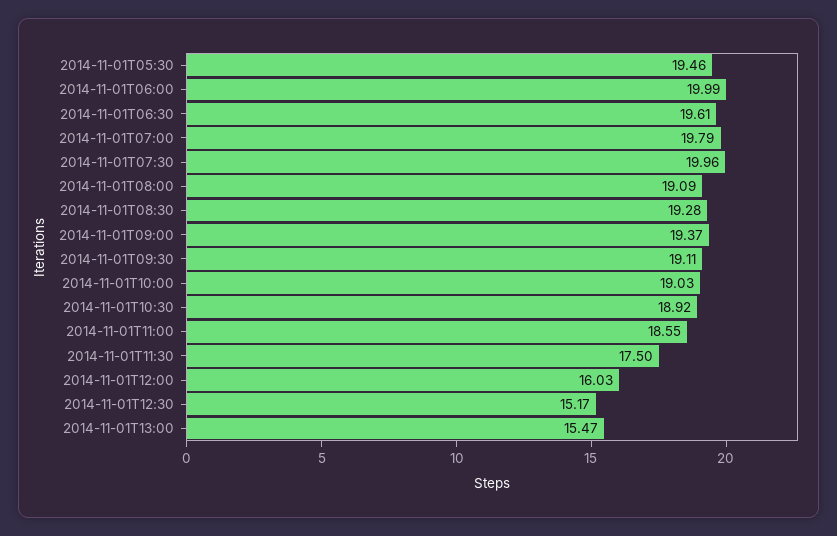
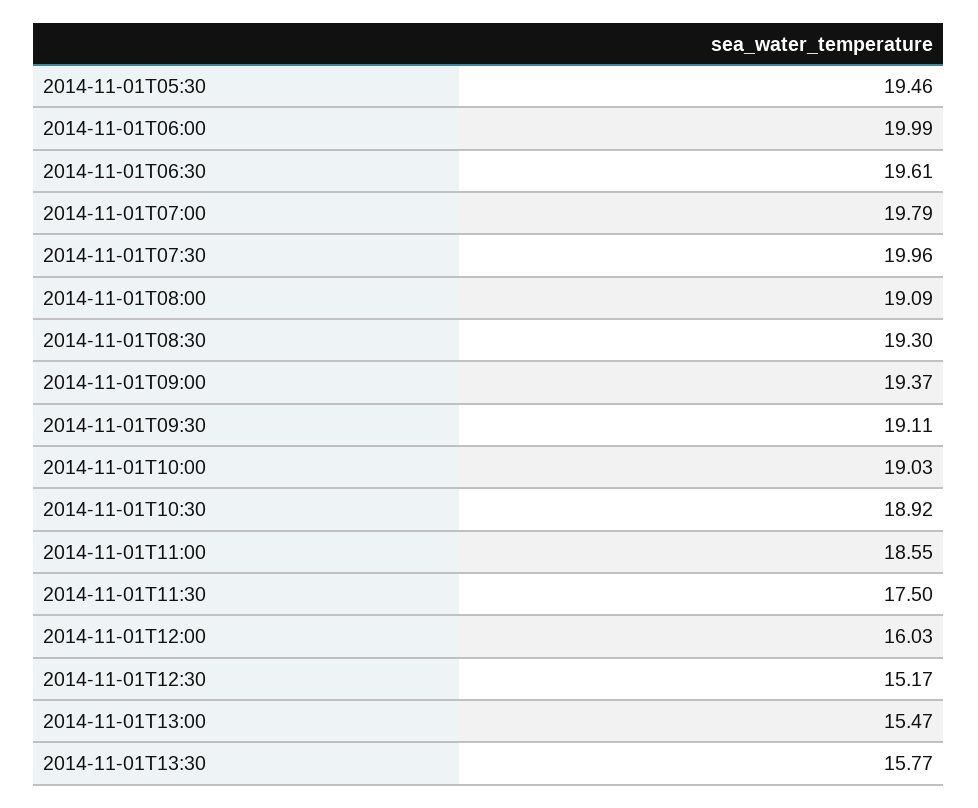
2014-11-01T08:30: 19.28 -> 19.3
2014-11-01T13:30: none -> 15.77

